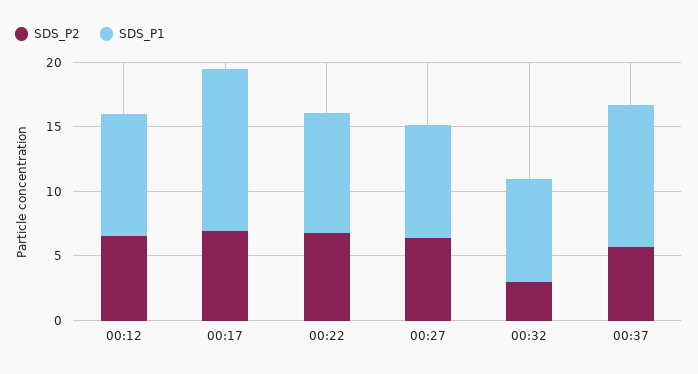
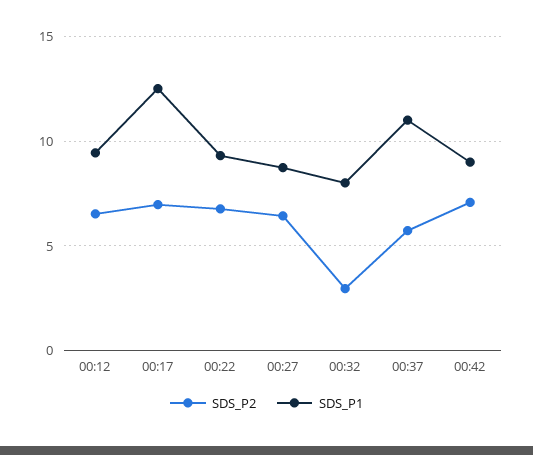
SDS_P2, 00:42: none -> 7
SDS_P1, 00:42: none -> 9

